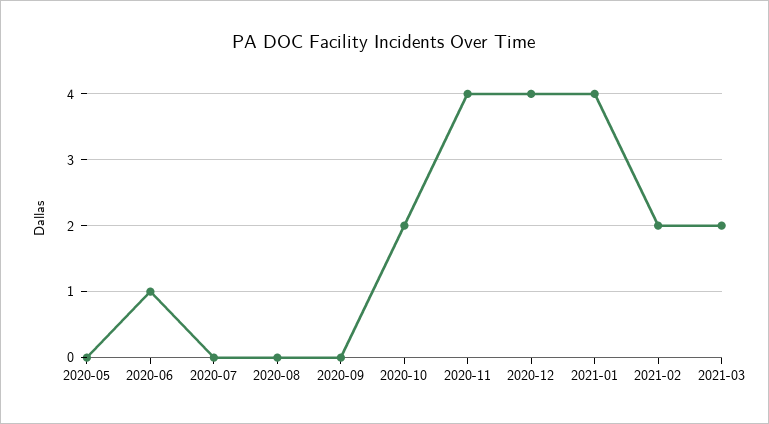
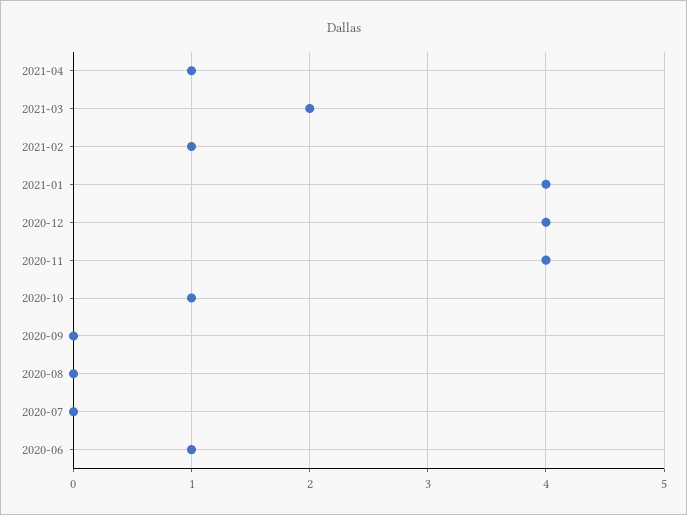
2020-05: 0 -> none
2020-10: 2 -> 1
2021-02: 2 -> 1
2021-04: none -> 1

